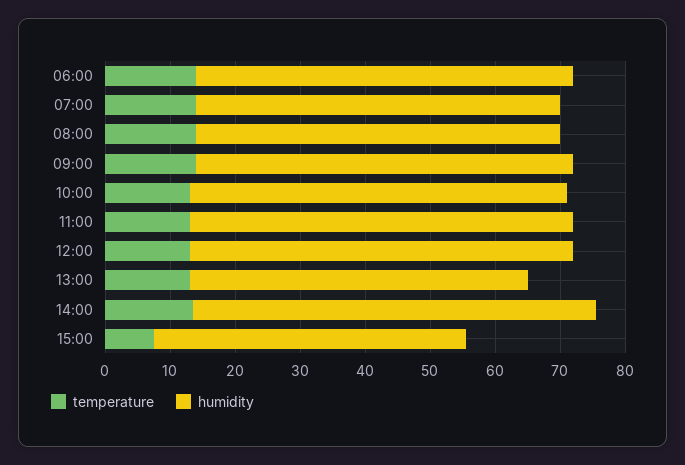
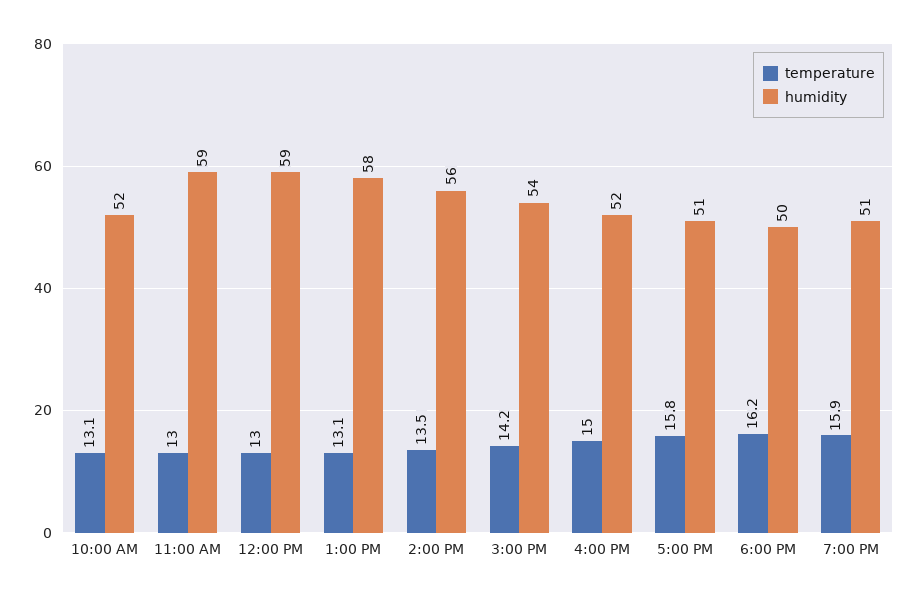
temperature, 06:00: 14 -> none
humidity, 06:00: 58 -> none
temperature, 07:00: 14 -> none
humidity, 07:00: 56 -> none
temperature, 08:00: 14 -> none
humidity, 08:00: 56 -> none
temperature, 09:00: 14 -> none
humidity, 09:00: 58 -> none
humidity, 10:00: 58 -> 52
humidity, 13:00: 52 -> 58
humidity, 14:00: 62 -> 56
temperature, 15:00: 8 -> 14.2
humidity, 15:00: 48 -> 54
temperature, 4:00 PM: none -> 15
humidity, 4:00 PM: none -> 52
temperature, 5:00 PM: none -> 15.8
humidity, 5:00 PM: none -> 51
temperature, 6:00 PM: none -> 16.2
humidity, 6:00 PM: none -> 50
temperature, 7:00 PM: none -> 15.9
humidity, 7:00 PM: none -> 51

